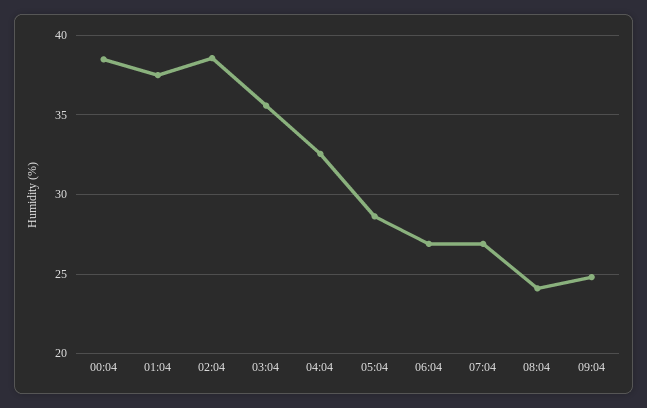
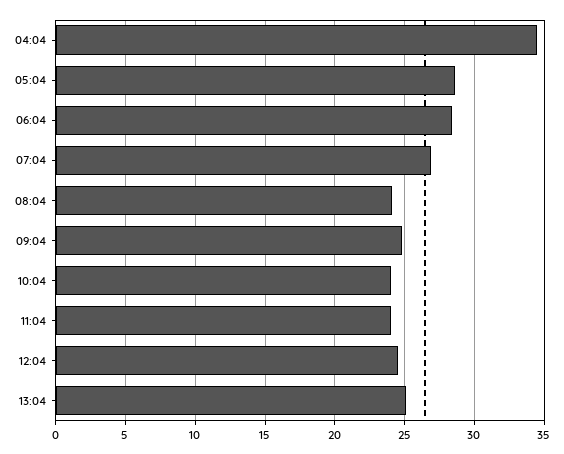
00:04: 38.5 -> none
01:04: 37.5 -> none
02:04: 38.5 -> none
03:04: 35.5 -> none
04:04: 32.5 -> 34.5
06:04: 27 -> 28.5
10:04: none -> 24
11:04: none -> 24
12:04: none -> 24.5
13:04: none -> 25

